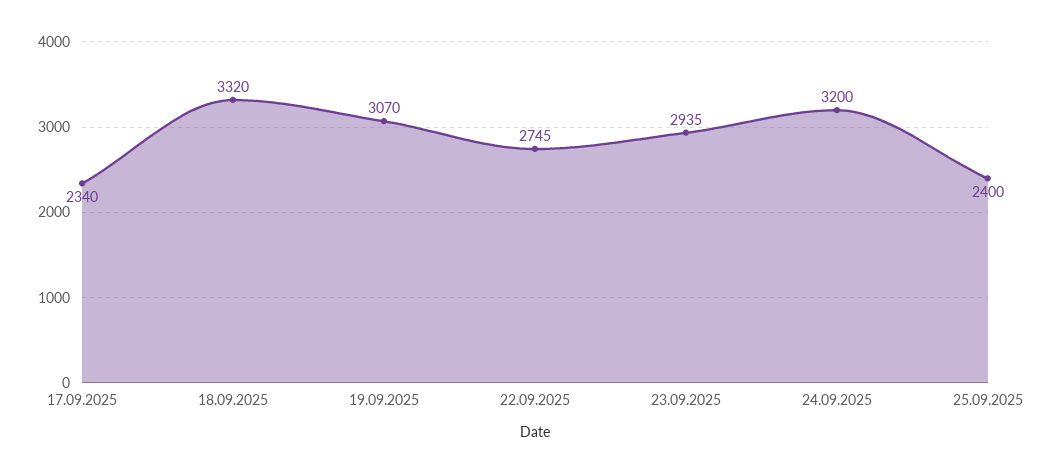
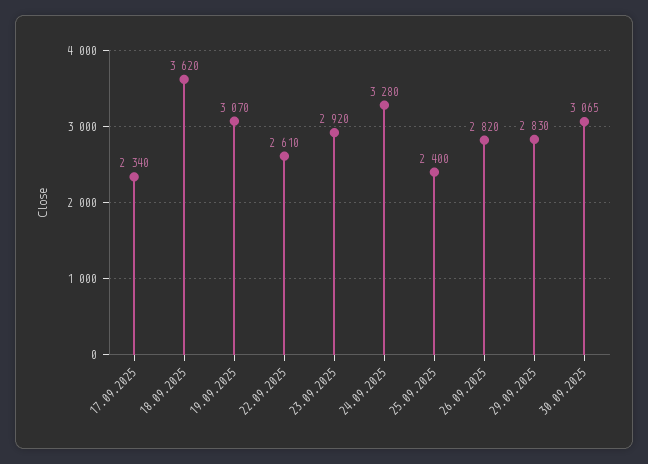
18.09.2025: 3320 -> 3620
22.09.2025: 2745 -> 2610
23.09.2025: 2935 -> 2920
24.09.2025: 3200 -> 3280
26.09.2025: none -> 2820
29.09.2025: none -> 2830
30.09.2025: none -> 3065

